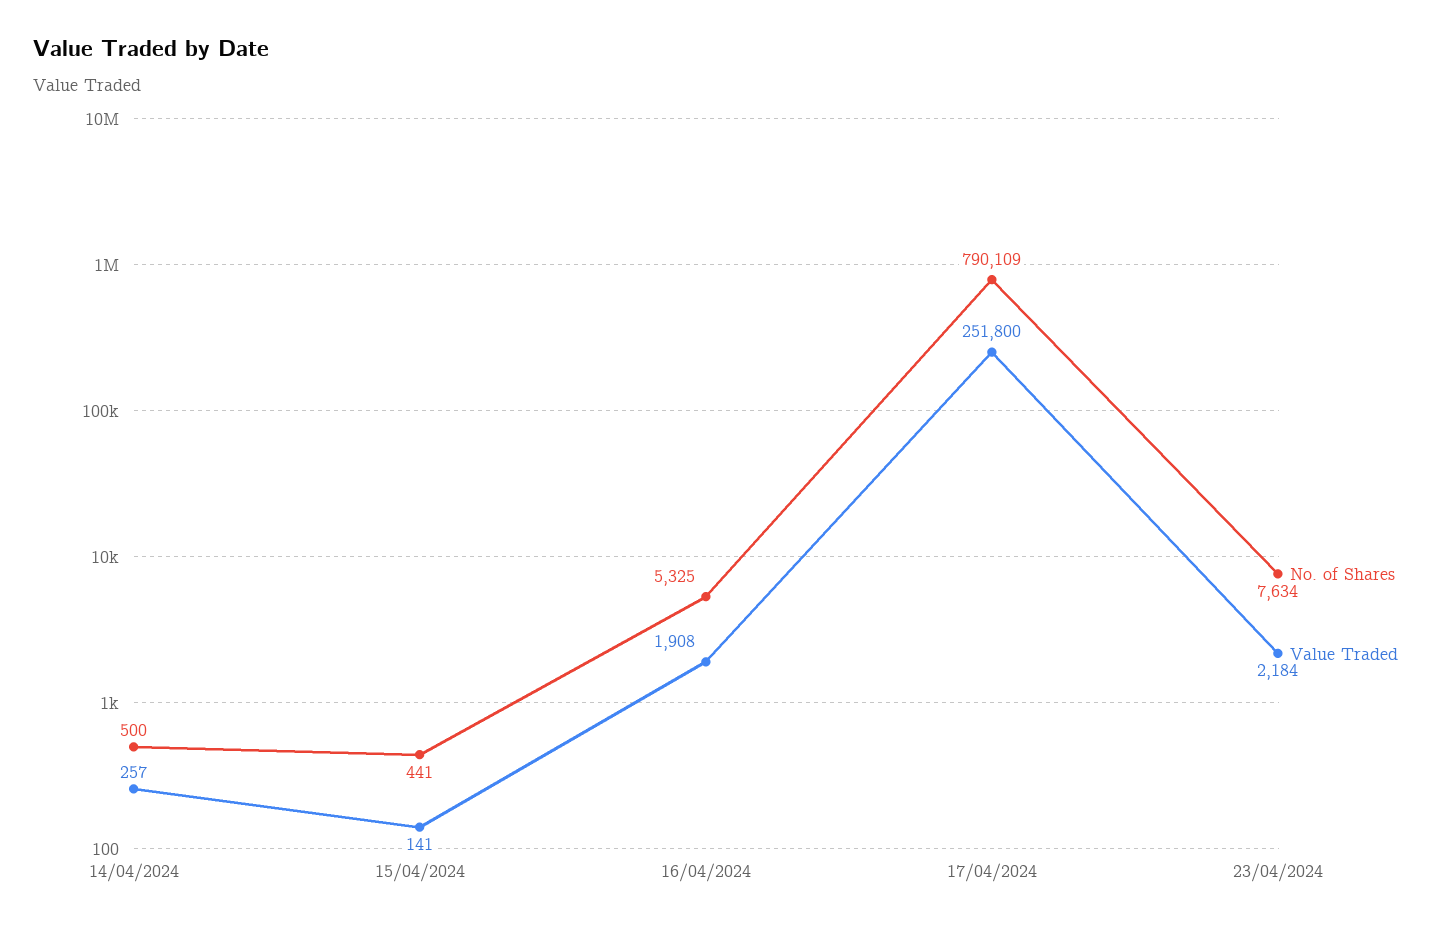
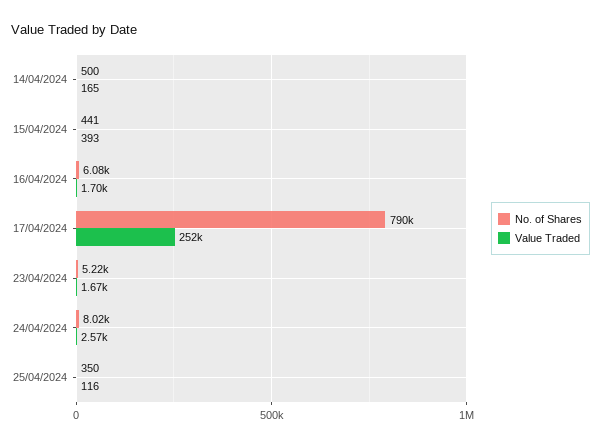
Value Traded, 14/04/2024: 257 -> 165
Value Traded, 15/04/2024: 141 -> 393
No. of Shares, 16/04/2024: 5325 -> 6080
Value Traded, 16/04/2024: 1908 -> 1700
No. of Shares, 23/04/2024: 7634 -> 5220
Value Traded, 23/04/2024: 2184 -> 1670
No. of Shares, 24/04/2024: none -> 8020
Value Traded, 24/04/2024: none -> 2570
No. of Shares, 25/04/2024: none -> 350
Value Traded, 25/04/2024: none -> 116

